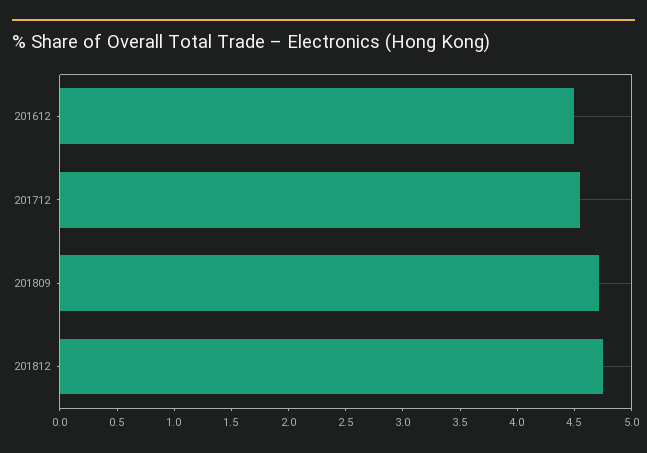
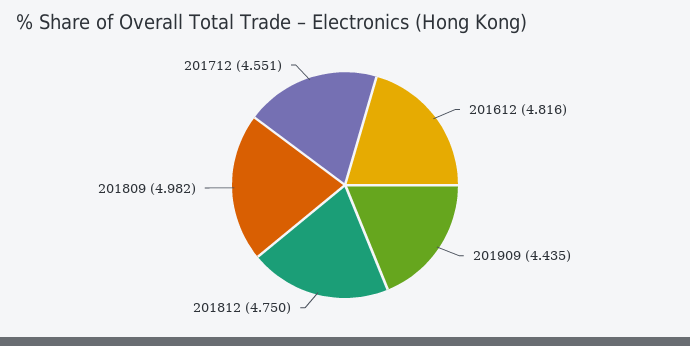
201612: 4.5 -> 4.816
201809: 4.7 -> 4.982
201909: none -> 4.435

